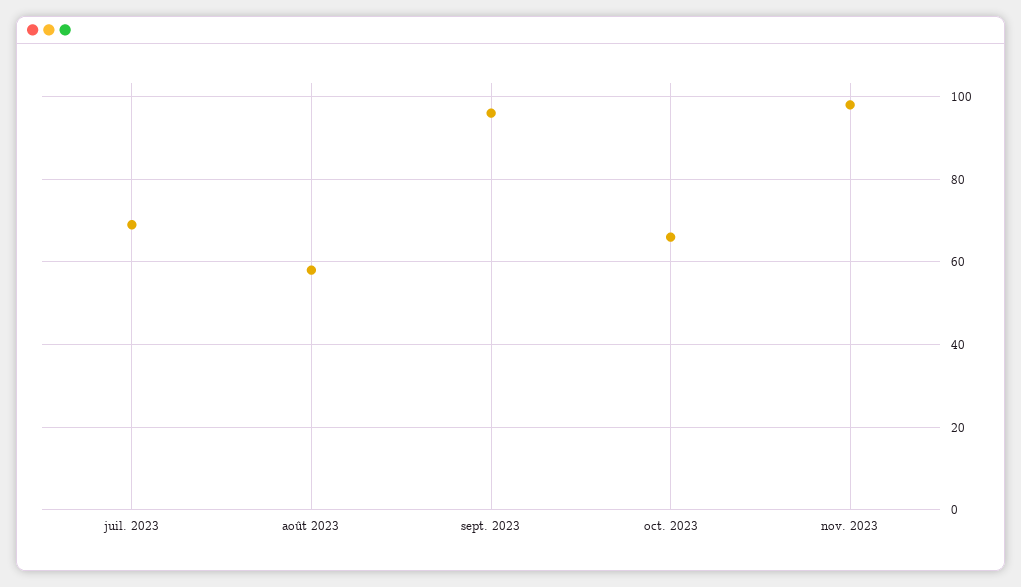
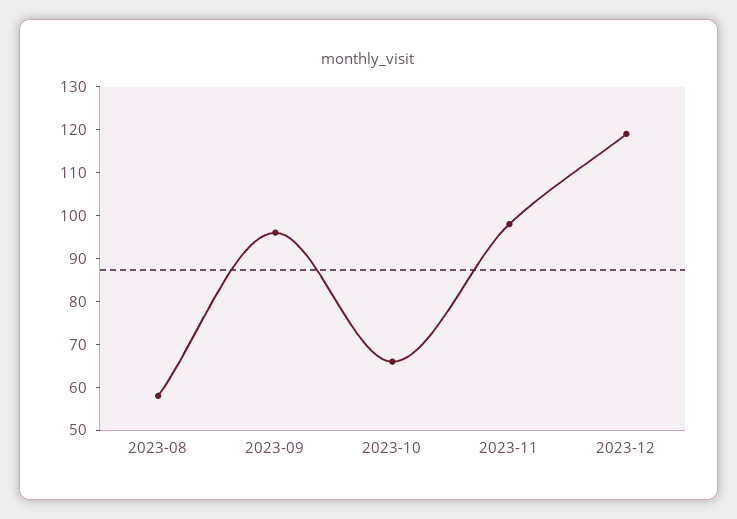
juil. 2023: 70 -> none
2023-12: none -> 120

